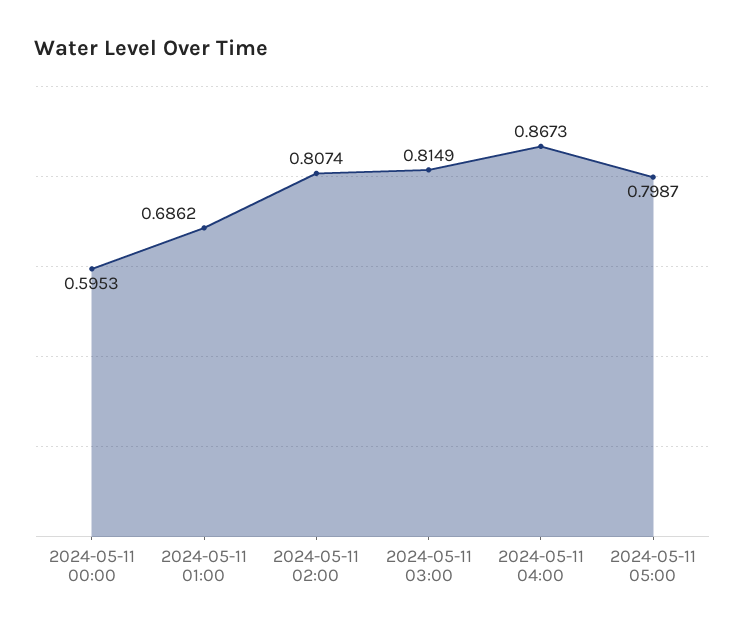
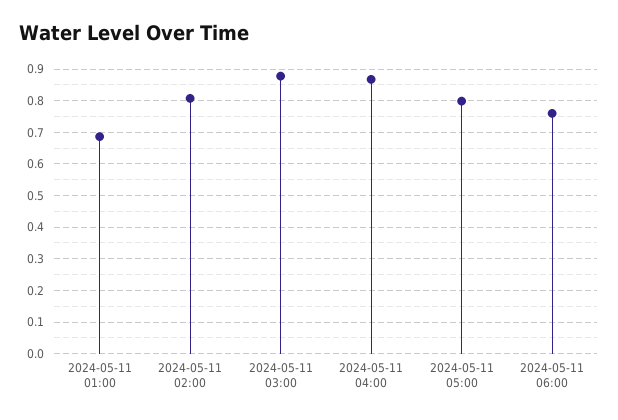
2024-05-11 00:00: 0.5953 -> none
2024-05-11 03:00: 0.8149 -> 0.88
2024-05-11 06:00: none -> 0.76

